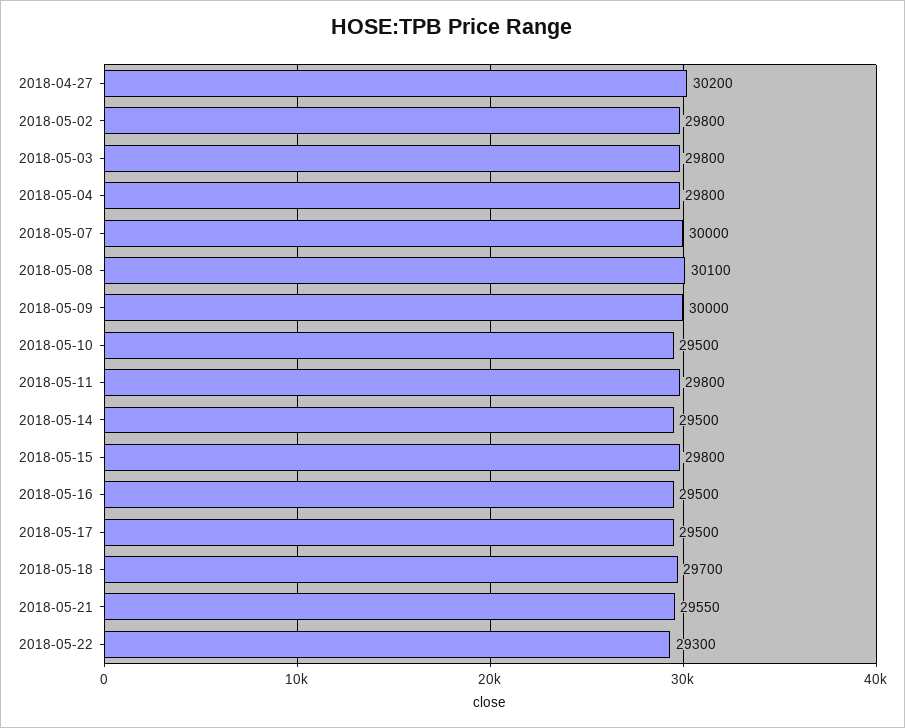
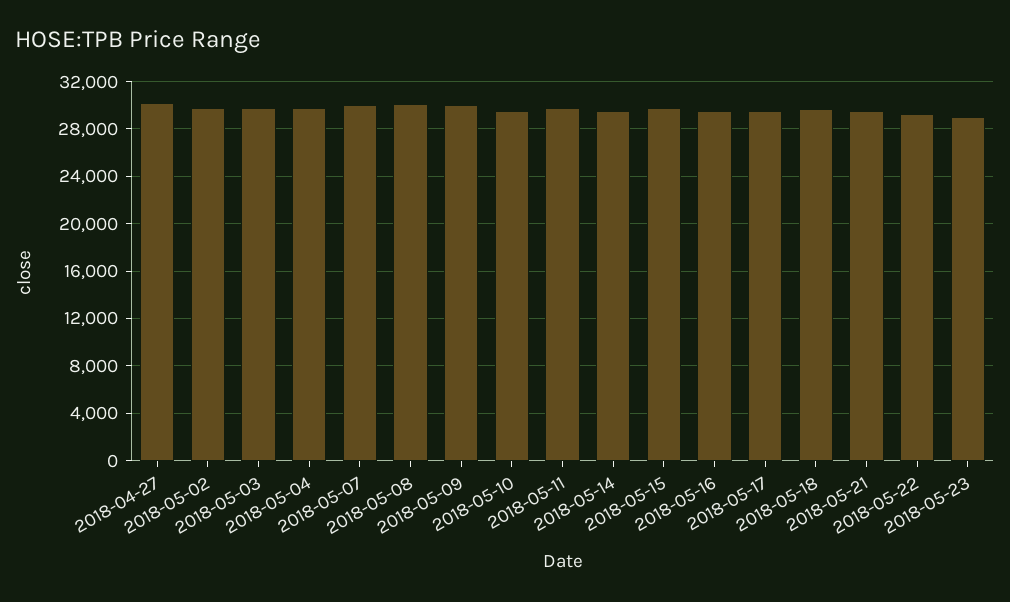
2018-05-23: none -> 29000

